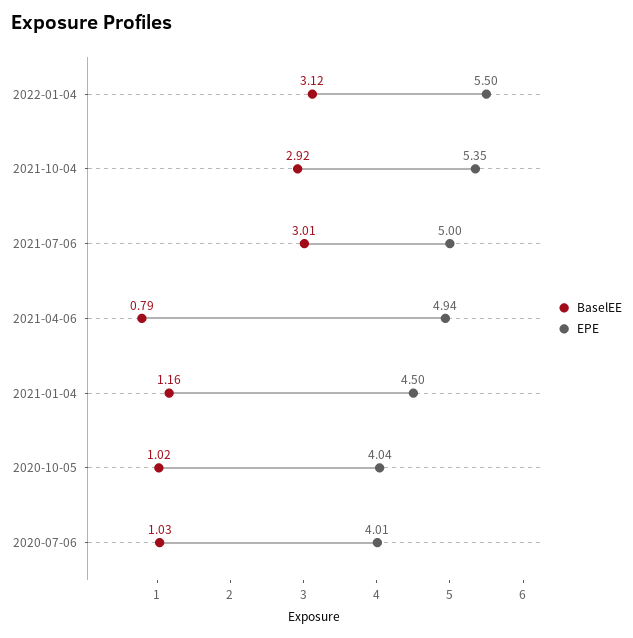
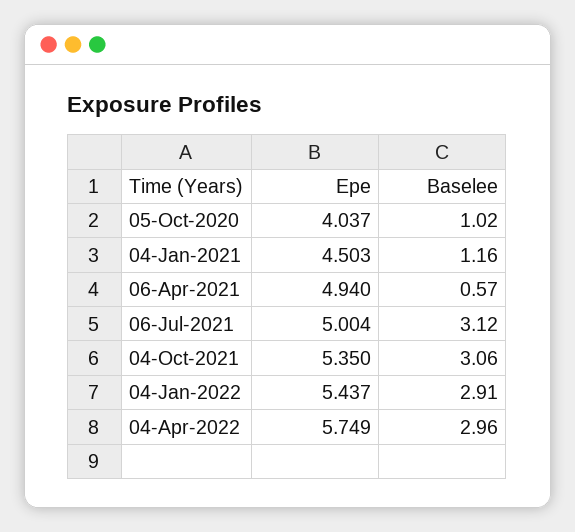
BaselEE, 2022-01-04: 3.12 -> 2.91
EPE, 2022-01-04: 5.5 -> 5.437
BaselEE, 2021-10-04: 2.92 -> 3.06
BaselEE, 2021-07-06: 3.01 -> 3.12
BaselEE, 2021-04-06: 0.79 -> 0.57
BaselEE, 2020-07-06: 1.03 -> none
EPE, 2020-07-06: 4.01 -> none
EPE, 04-Apr-2022: none -> 5.749
BaselEE, 04-Apr-2022: none -> 2.96

